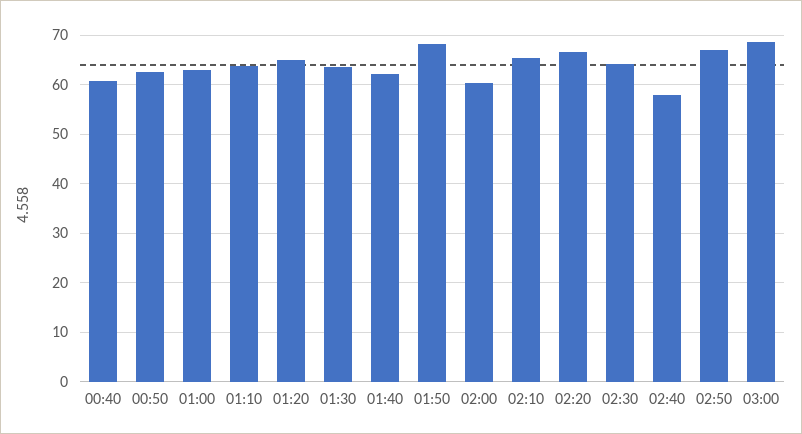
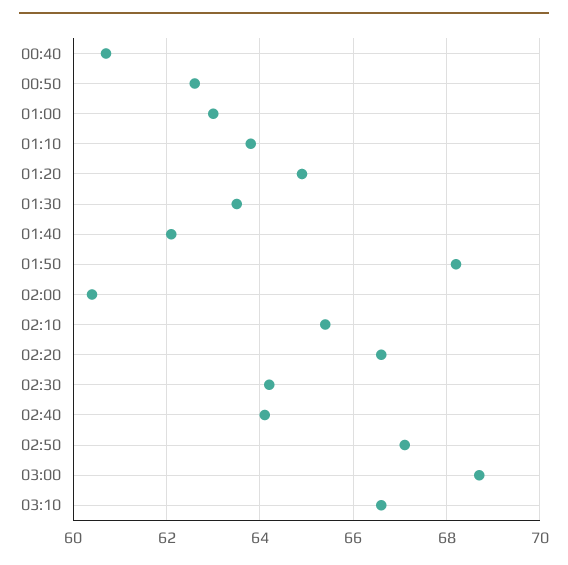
02:40: 58 -> 64
03:10: none -> 66.5

